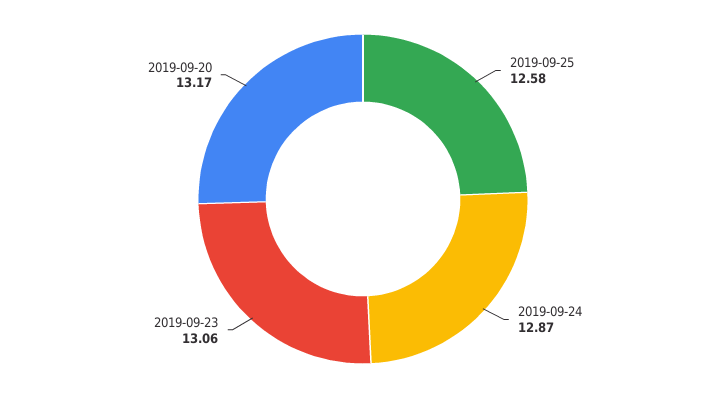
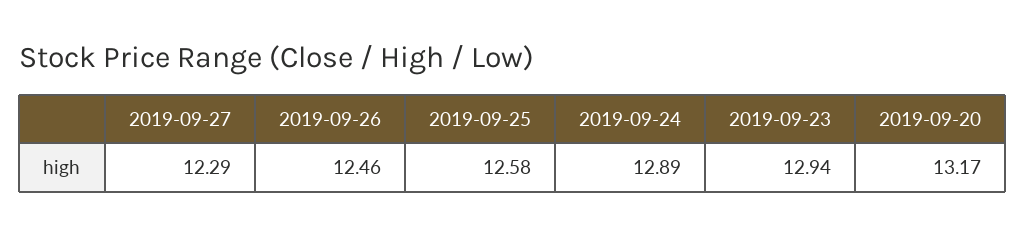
2019-09-24: 12.87 -> 12.89
2019-09-23: 13.06 -> 12.94
2019-09-27: none -> 12.29
2019-09-26: none -> 12.46

